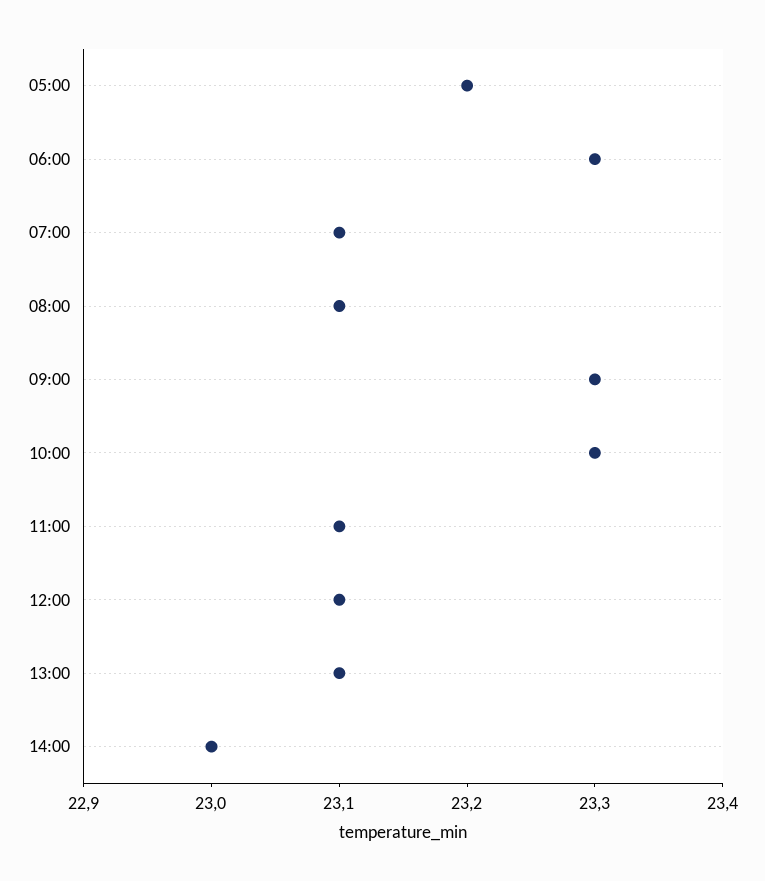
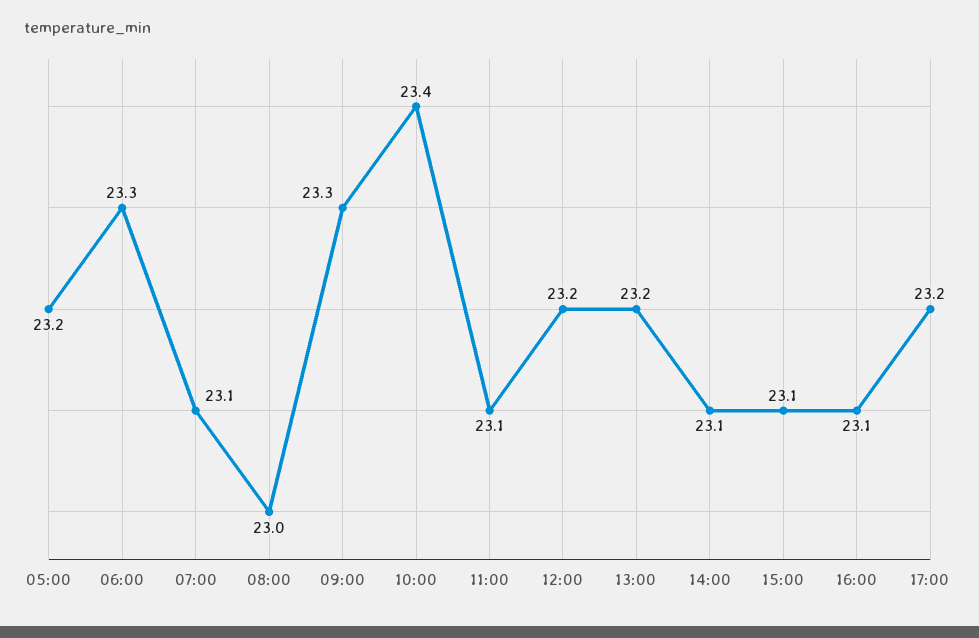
08:00: 23.1 -> 23
10:00: 23.3 -> 23.4
12:00: 23.1 -> 23.2
13:00: 23.1 -> 23.2
14:00: 23 -> 23.1
15:00: none -> 23.1
16:00: none -> 23.1
17:00: none -> 23.2

